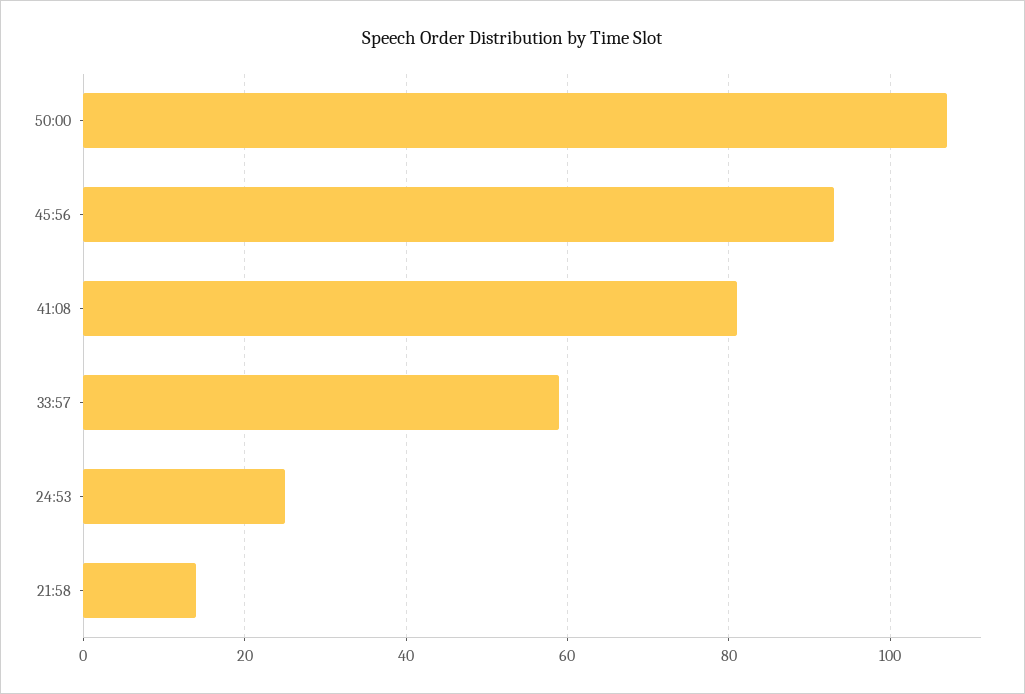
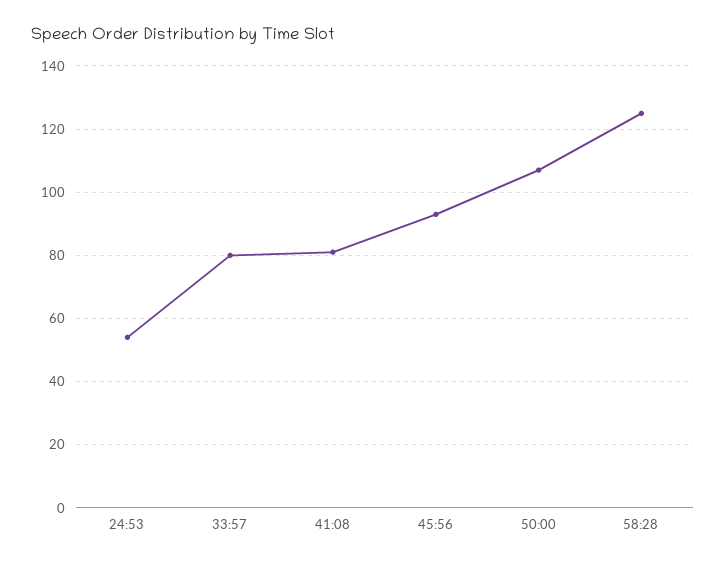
33:57: 60 -> 80
24:53: 25 -> 55
21:58: 15 -> none
58:28: none -> 125

